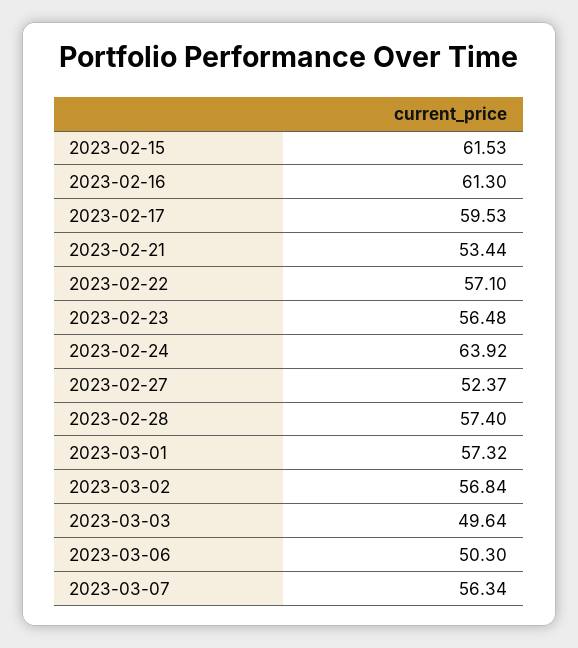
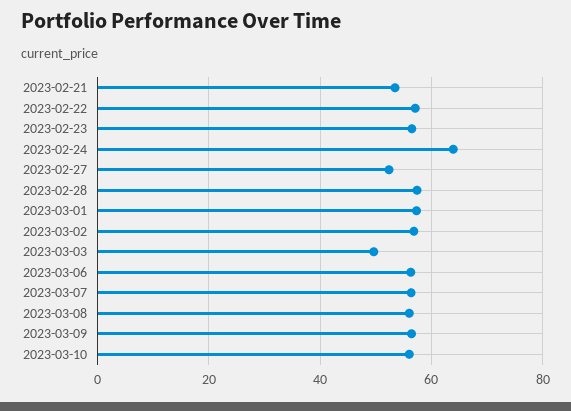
2023-02-15: 61.53 -> none
2023-02-16: 61.3 -> none
2023-02-17: 59.53 -> none
2023-03-06: 50.3 -> 56
2023-03-08: none -> 56
2023-03-09: none -> 56
2023-03-10: none -> 56

